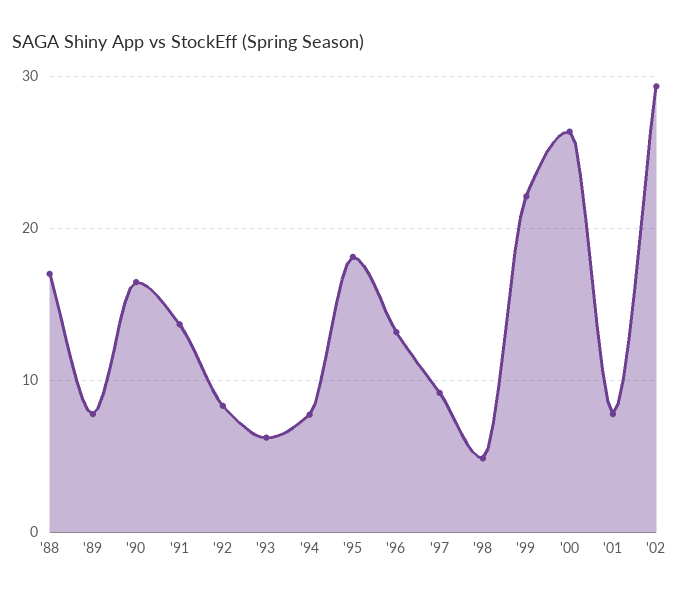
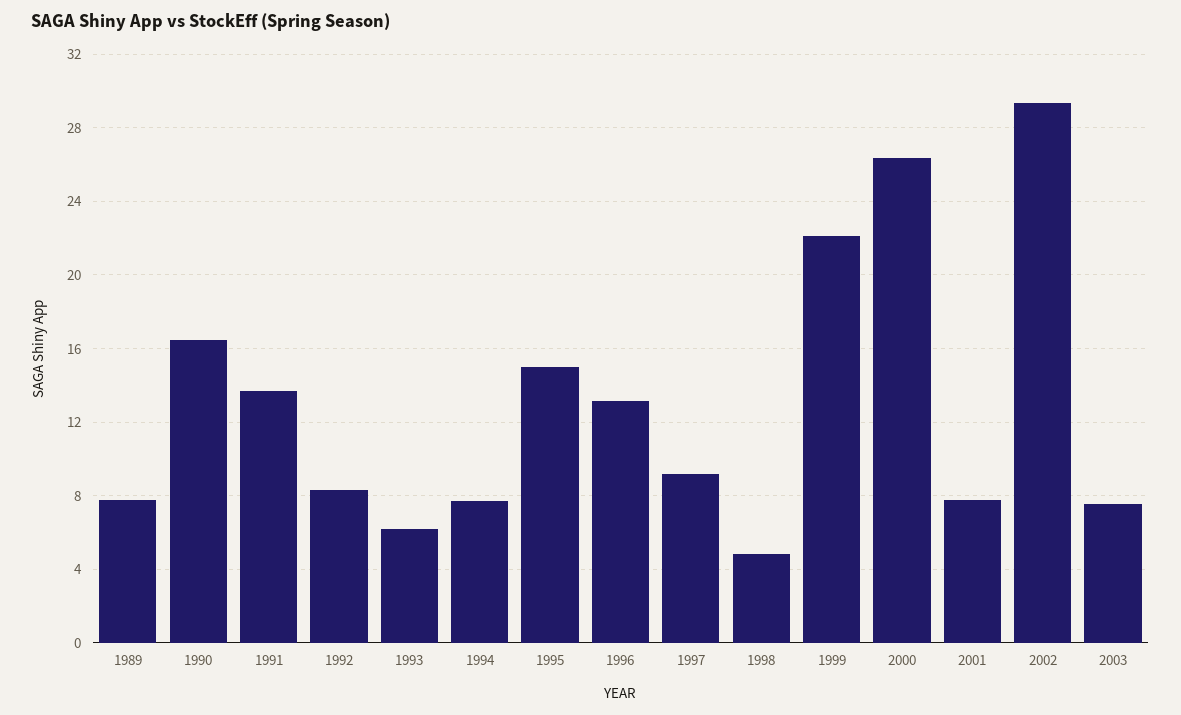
'88: 17 -> none
'95: 18 -> 15
2003: none -> 7.5

